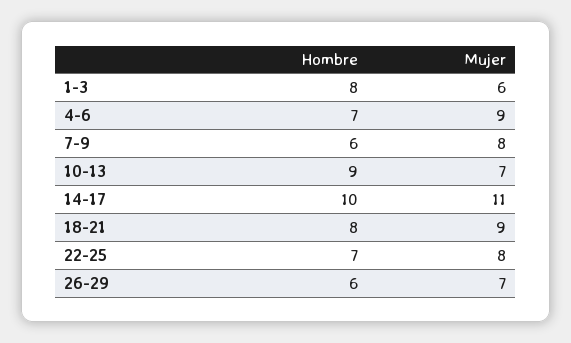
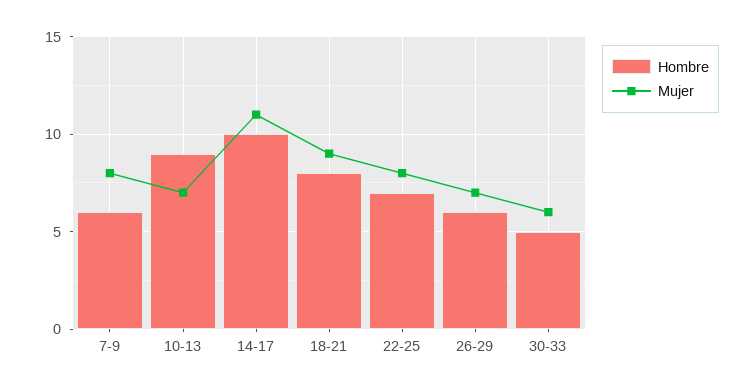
Hombre, 1-3: 8 -> none
Mujer, 1-3: 6 -> none
Hombre, 4-6: 7 -> none
Mujer, 4-6: 9 -> none
Hombre, 30-33: none -> 5
Mujer, 30-33: none -> 6

